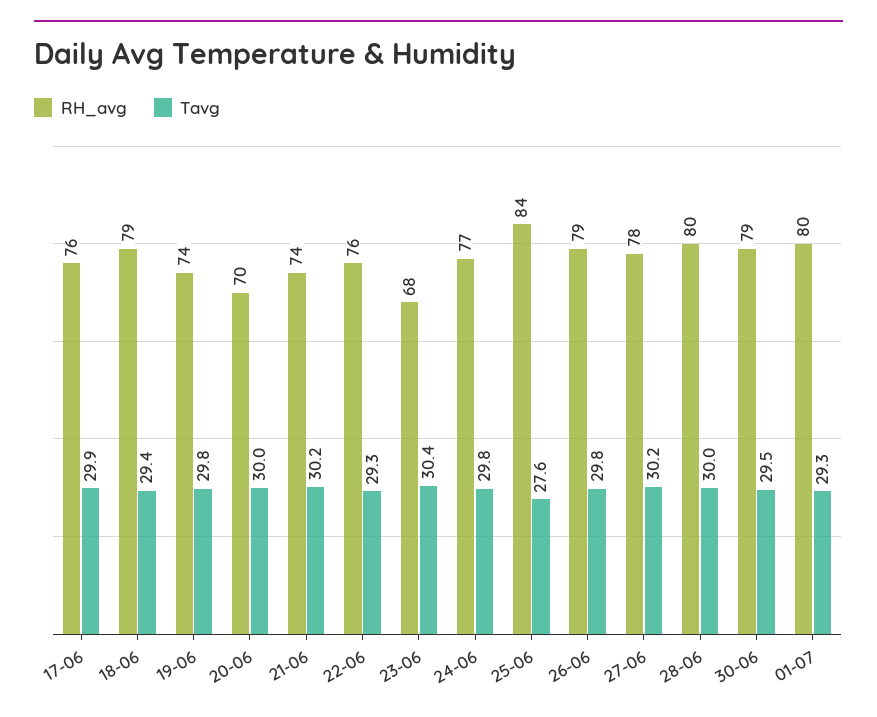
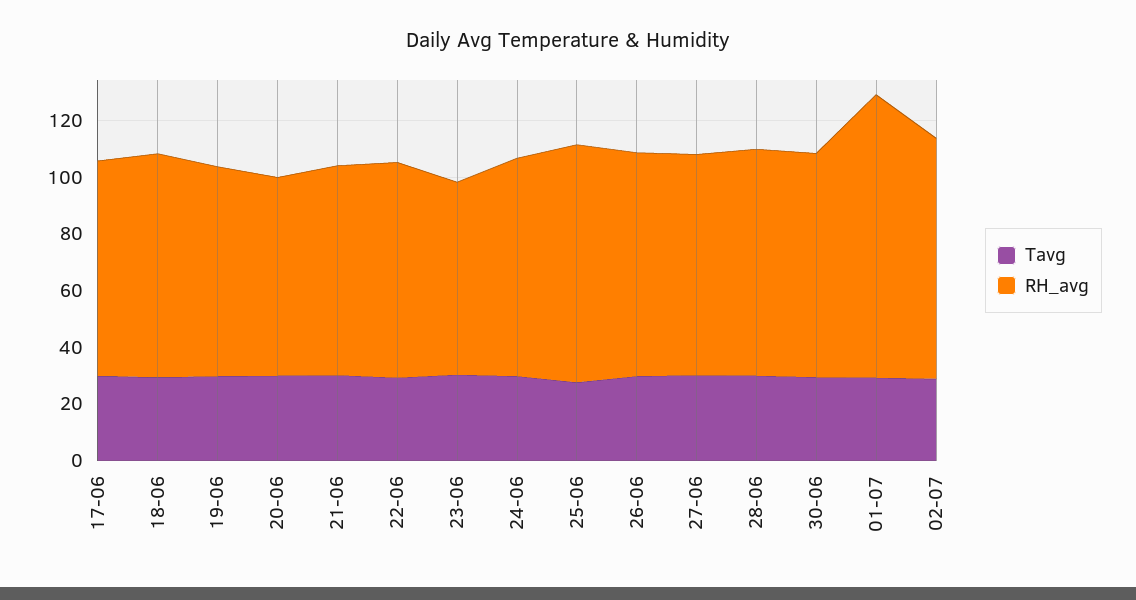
RH_avg, 01-07: 80 -> 100
Tavg, 02-07: none -> 30
RH_avg, 02-07: none -> 85

